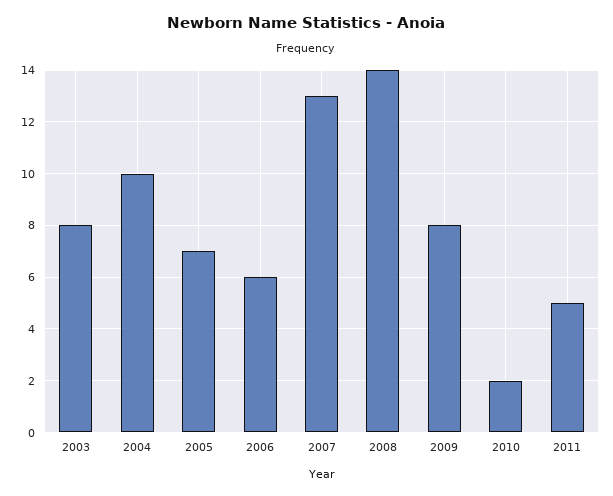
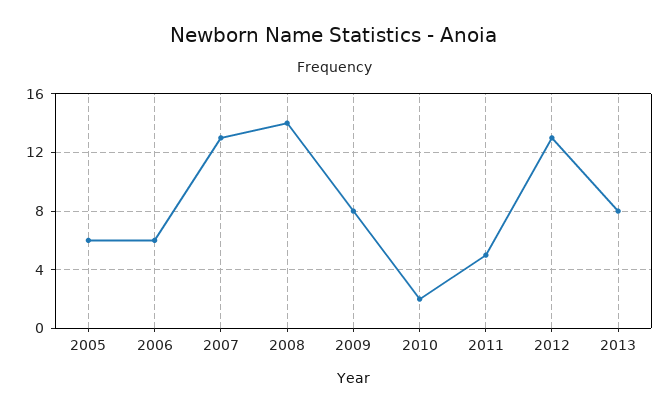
2003: 8 -> none
2004: 10 -> none
2005: 7 -> 6
2012: none -> 13
2013: none -> 8

